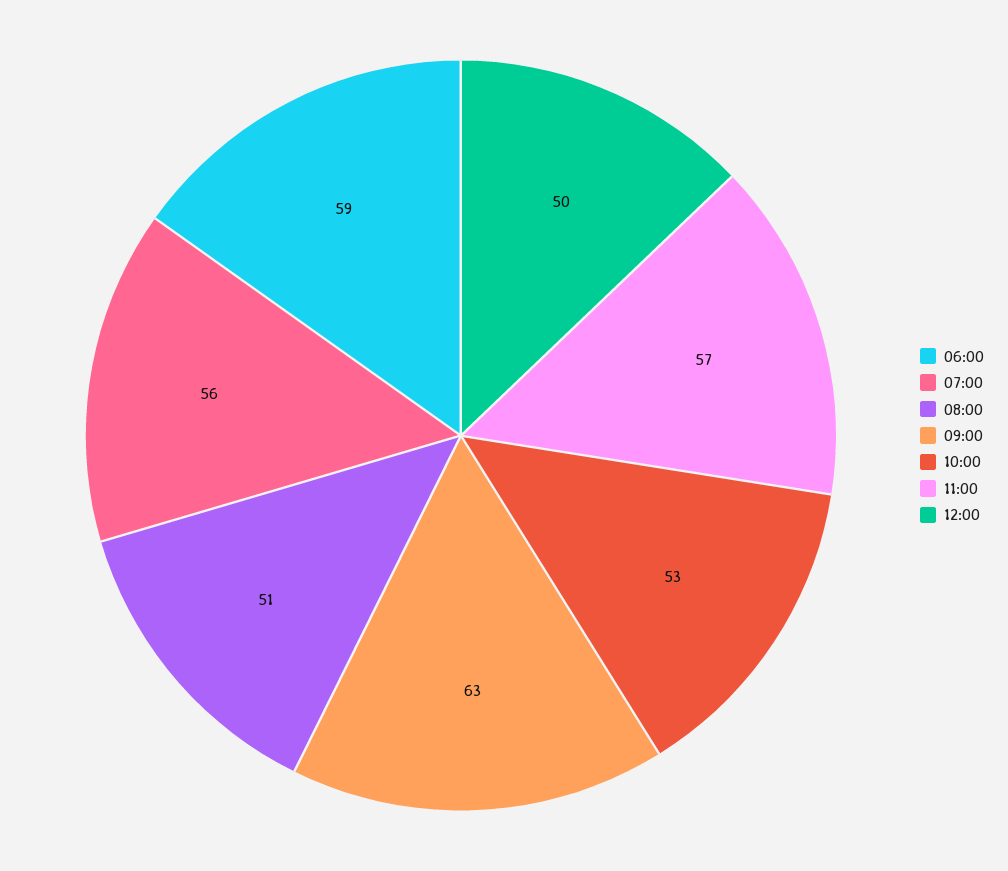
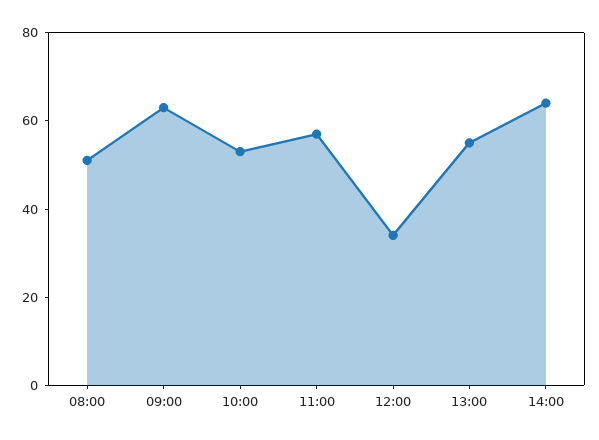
06:00: 59 -> none
07:00: 56 -> none
12:00: 50 -> 35
13:00: none -> 55
14:00: none -> 65

